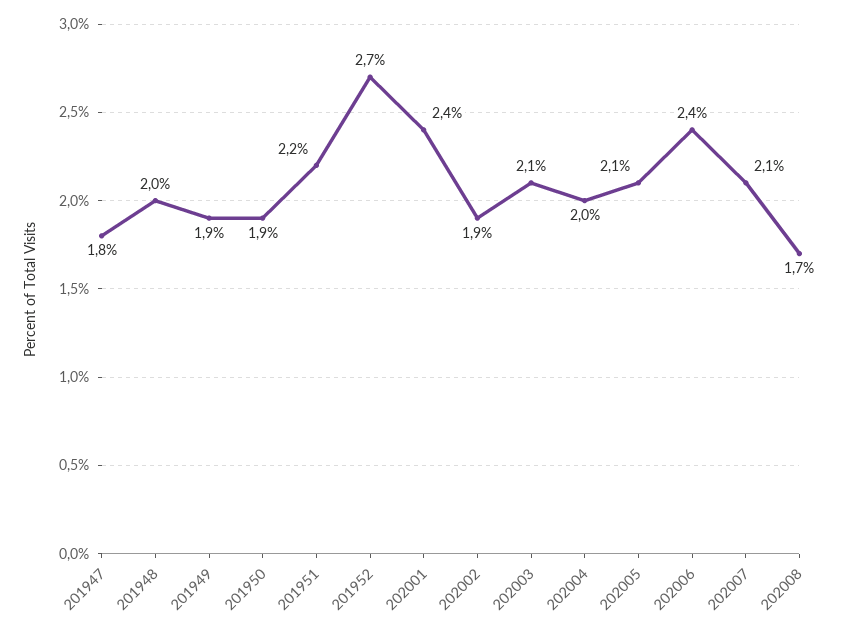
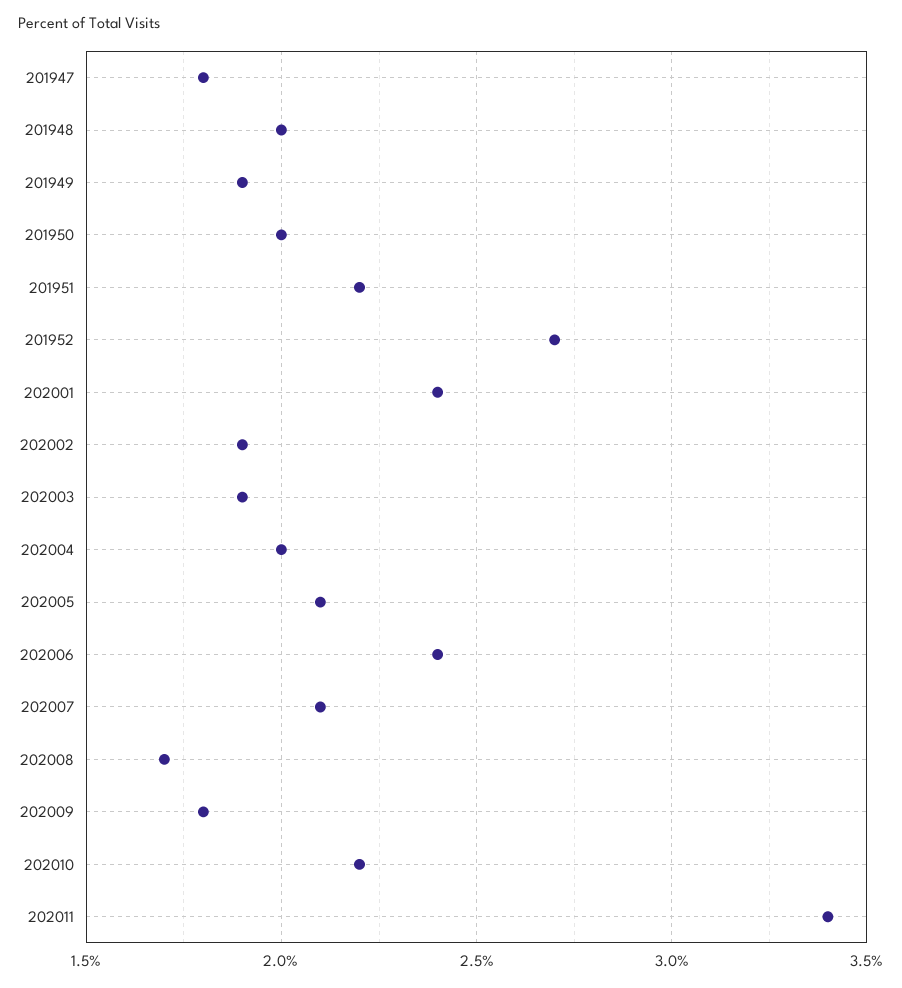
201950: 1.9 -> 2
202003: 2.1 -> 1.9
202009: none -> 1.8
202010: none -> 2.2
202011: none -> 3.4

